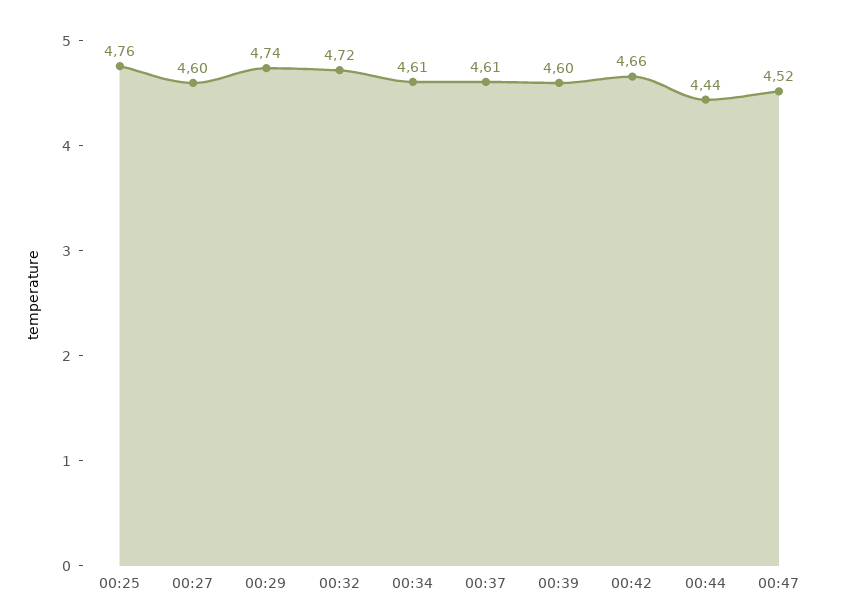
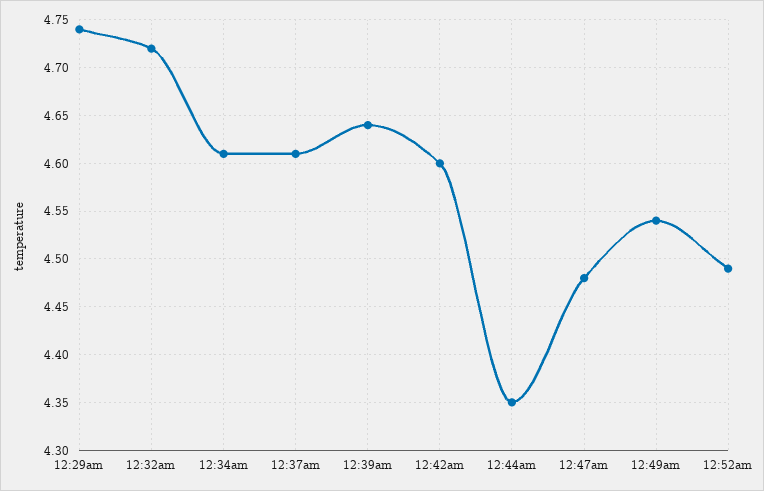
00:25: 4.76 -> none
00:27: 4.6 -> none
00:39: 4.6 -> 4.64
00:42: 4.66 -> 4.6
00:44: 4.44 -> 4.35
00:47: 4.52 -> 4.48
12:49am: none -> 4.54
12:52am: none -> 4.49

